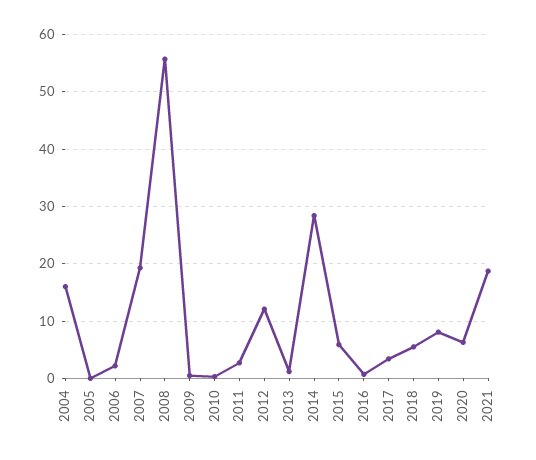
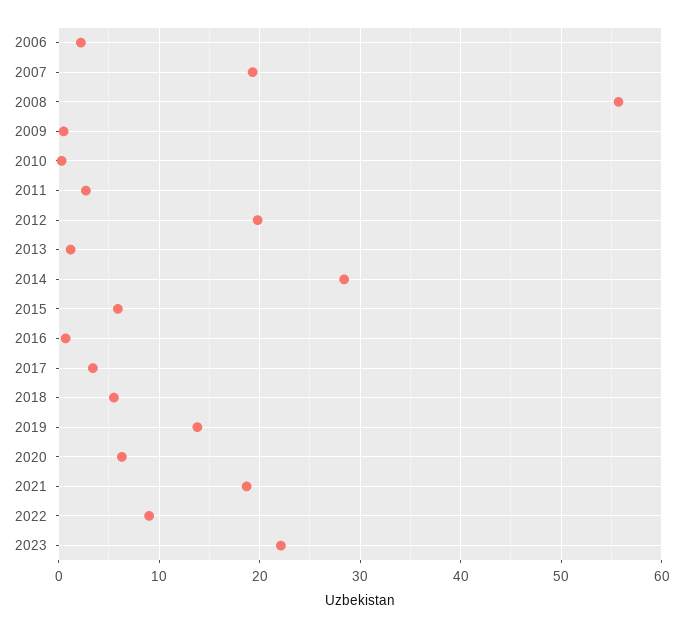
2004: 16 -> none
2005: 0 -> none
2012: 12 -> 20
2019: 8 -> 14
2022: none -> 9
2023: none -> 22

